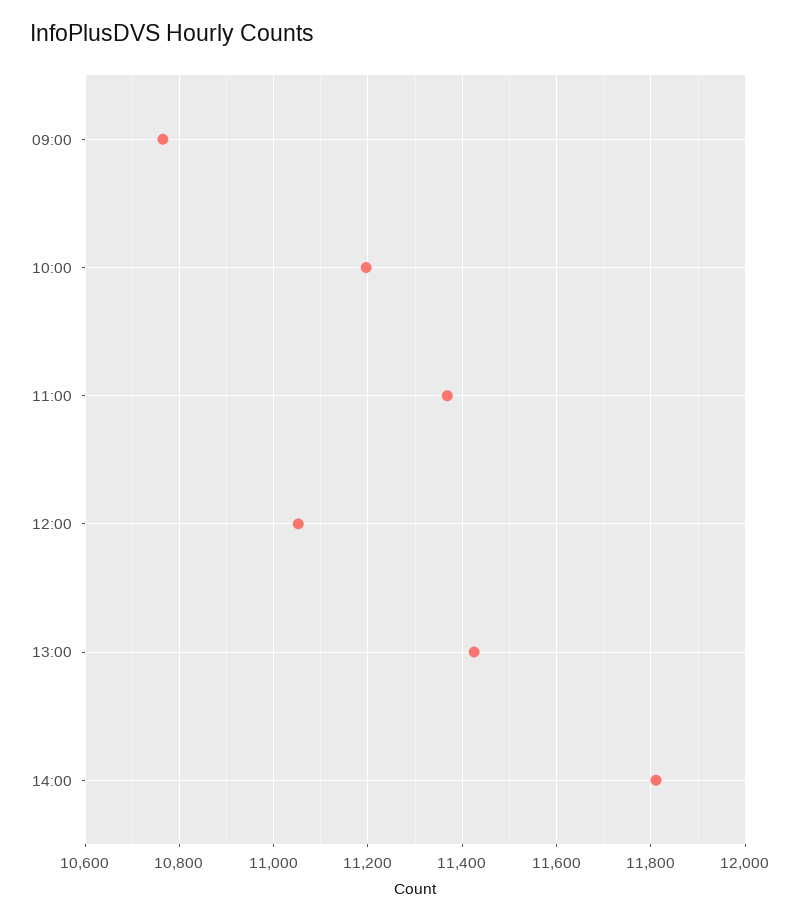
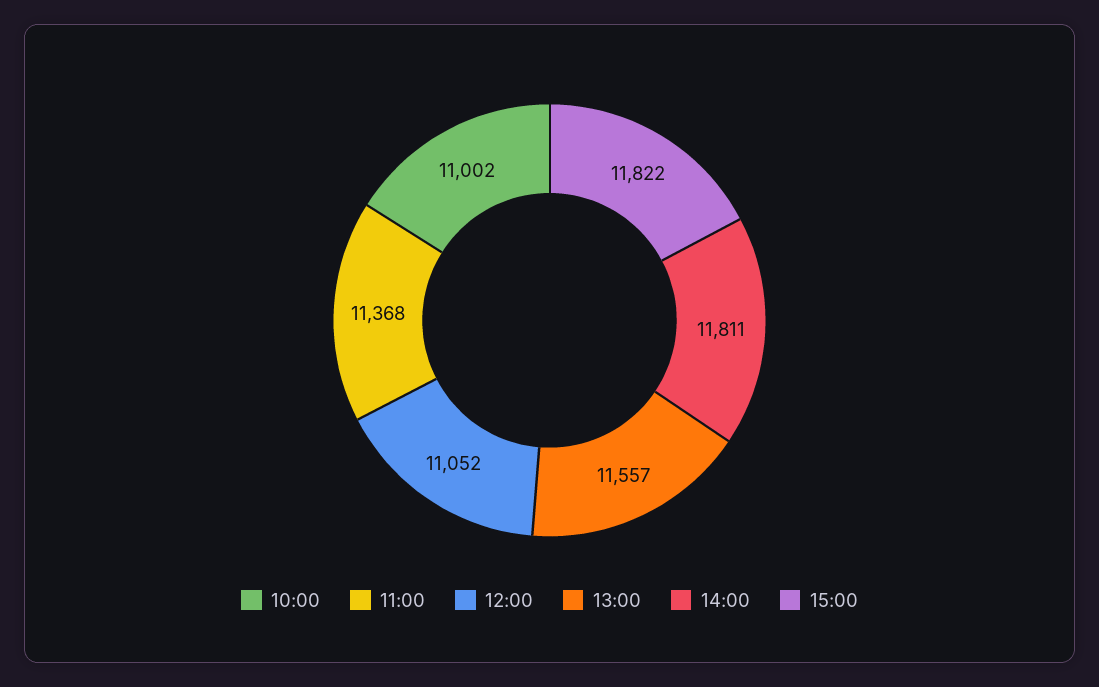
09:00: 10760 -> none
10:00: 11200 -> 11002
13:00: 11420 -> 11557
15:00: none -> 11822

